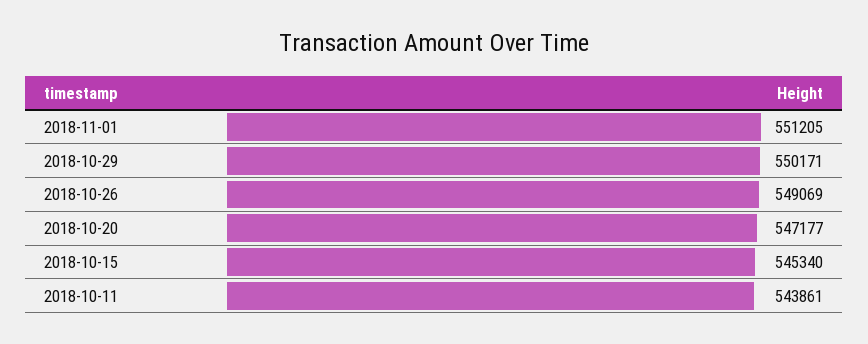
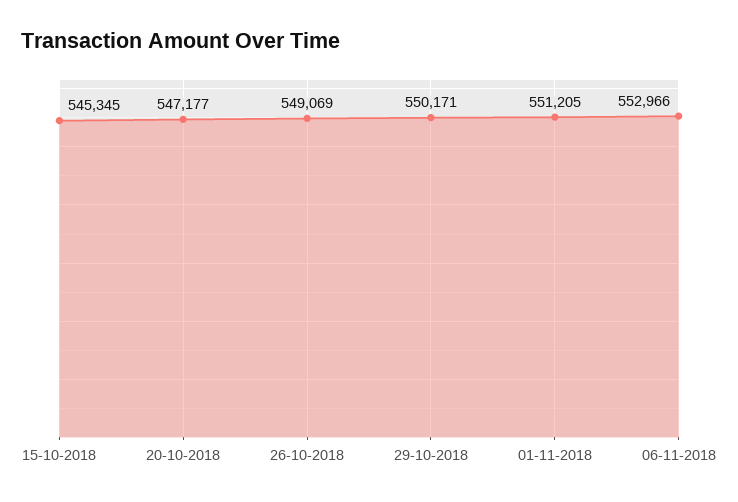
2018-10-15: 545340 -> 545345
2018-10-11: 543861 -> none
06-11-2018: none -> 552966

